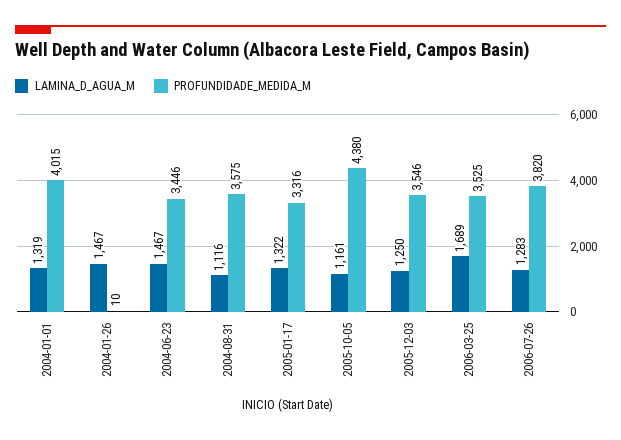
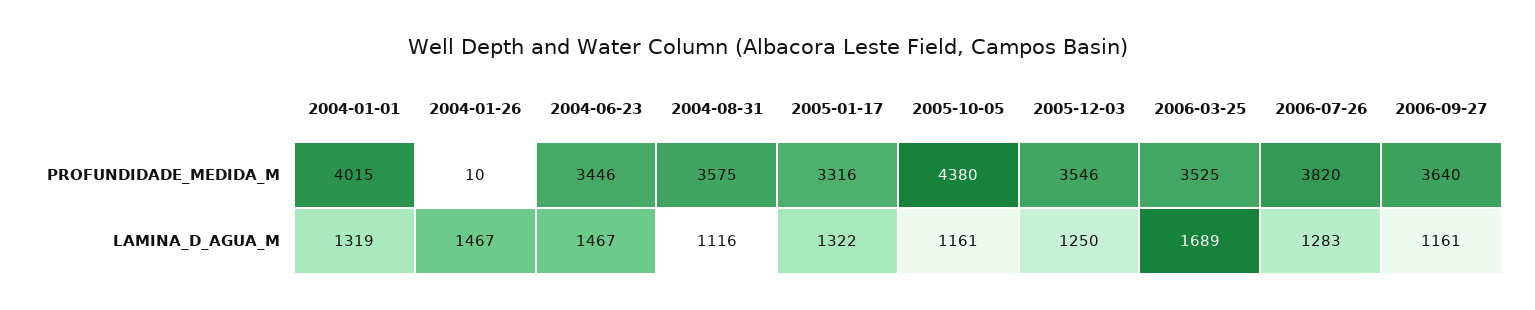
PROFUNDIDADE_MEDIDA_M, 2006-09-27: none -> 3640
LAMINA_D_AGUA_M, 2006-09-27: none -> 1161

